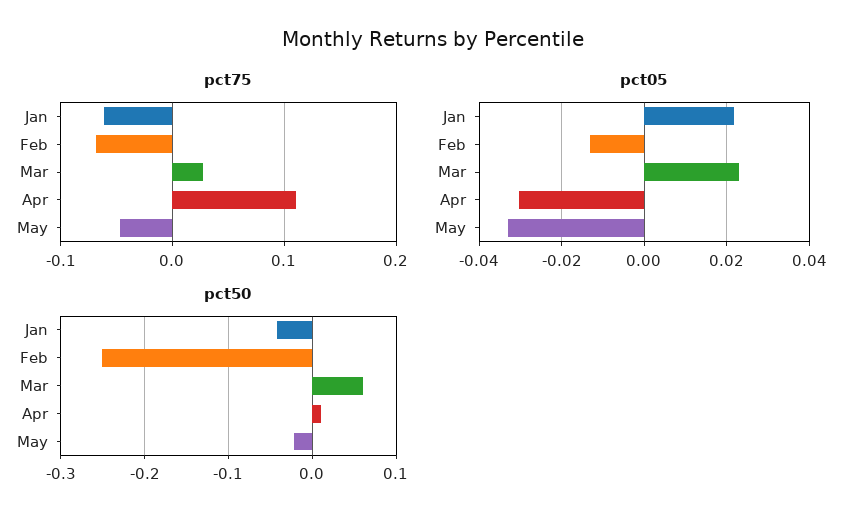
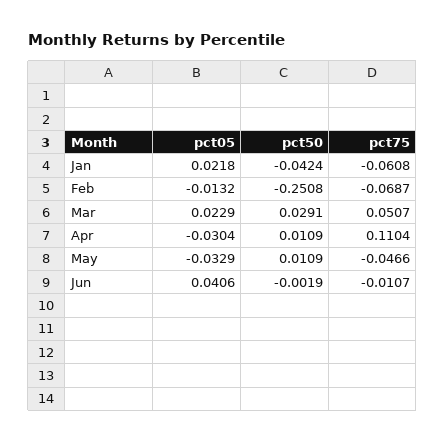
pct75, Mar: 0.03 -> 0.0507
pct50, Mar: 0.06 -> 0.0291
pct50, May: -0.02 -> 0.0109
pct05, Jun: none -> 0.0406
pct50, Jun: none -> -0.0019
pct75, Jun: none -> -0.0107

